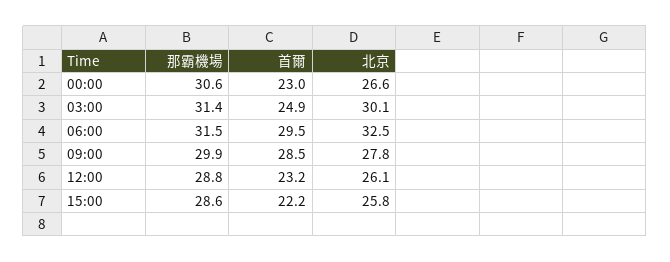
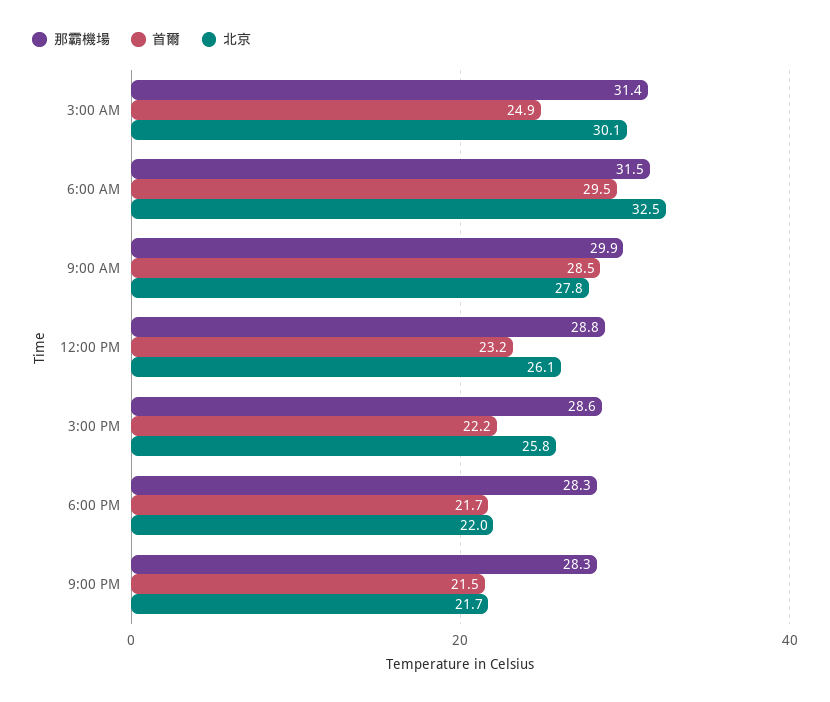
那霸機場, 00:00: 30.6 -> none
首爾, 00:00: 23 -> none
北京, 00:00: 26.6 -> none
那霸機場, 6:00 PM: none -> 28.3
首爾, 6:00 PM: none -> 21.7
北京, 6:00 PM: none -> 22
那霸機場, 9:00 PM: none -> 28.3
首爾, 9:00 PM: none -> 21.5
北京, 9:00 PM: none -> 21.7

